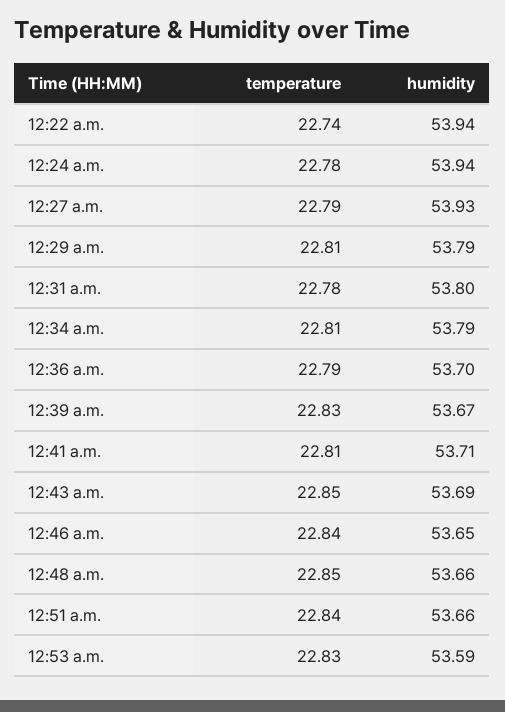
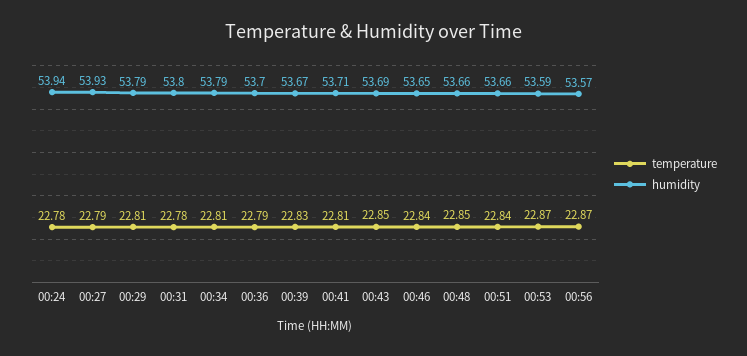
temperature, 12:22 a.m.: 22.74 -> none
humidity, 12:22 a.m.: 53.94 -> none
temperature, 12:53 a.m.: 22.83 -> 22.87
temperature, 00:56: none -> 22.87
humidity, 00:56: none -> 53.57

